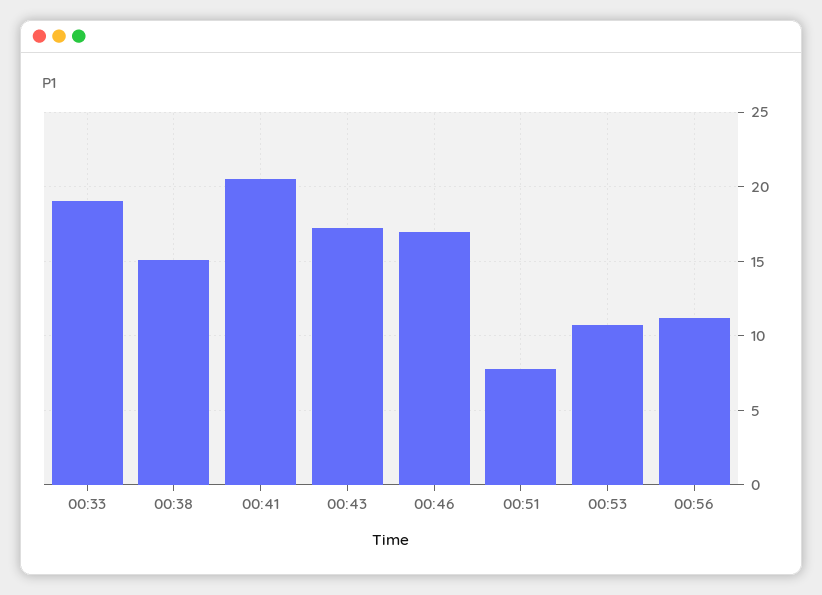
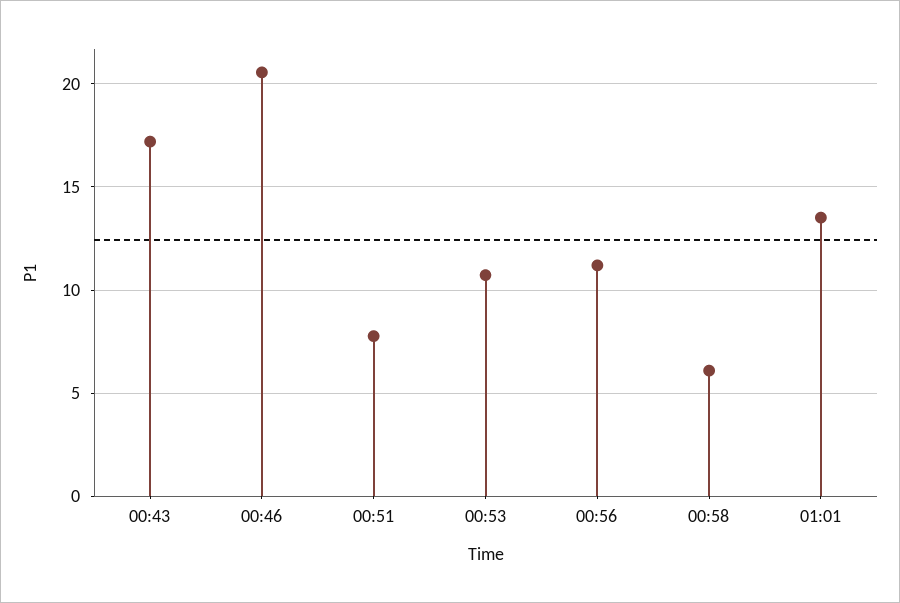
00:33: 19 -> none
00:38: 15 -> none
00:41: 20.5 -> none
00:46: 17 -> 20.5
00:58: none -> 6
01:01: none -> 13.5

